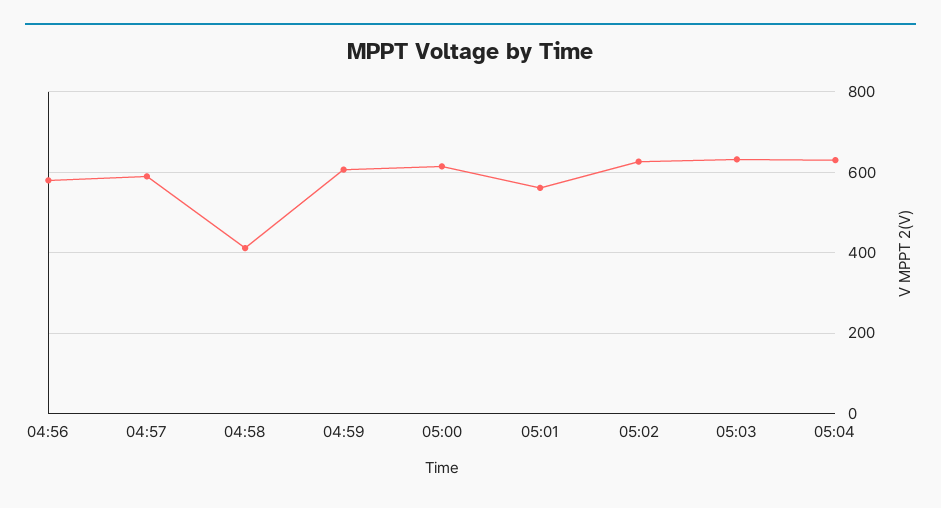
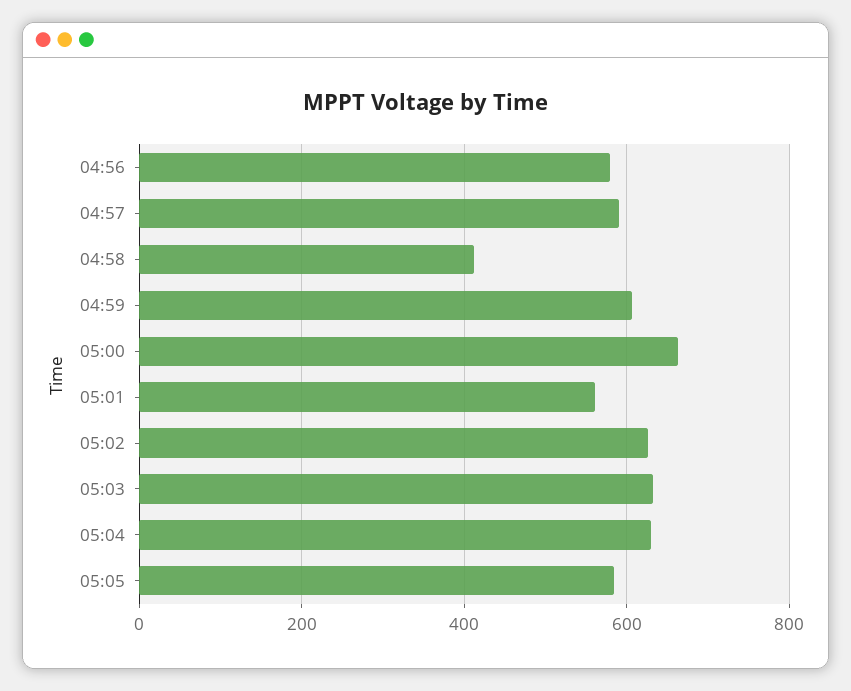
05:00: 620 -> 660
05:05: none -> 580

